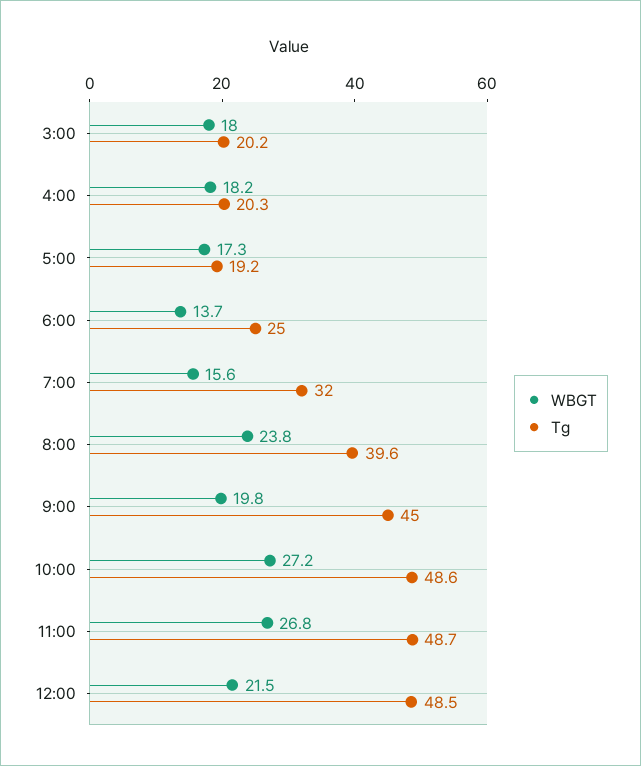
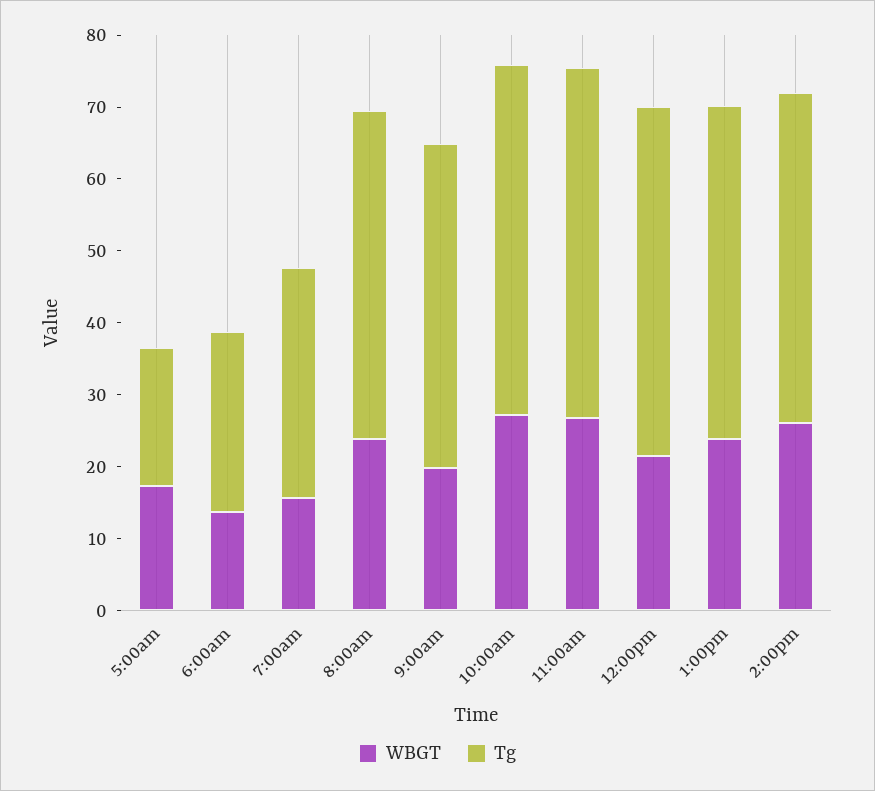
WBGT, 3:00: 18 -> none
Tg, 3:00: 20.2 -> none
WBGT, 4:00: 18.2 -> none
Tg, 4:00: 20.3 -> none
Tg, 8:00: 39.6 -> 46
WBGT, 1:00pm: none -> 24
Tg, 1:00pm: none -> 46
WBGT, 2:00pm: none -> 26
Tg, 2:00pm: none -> 46

